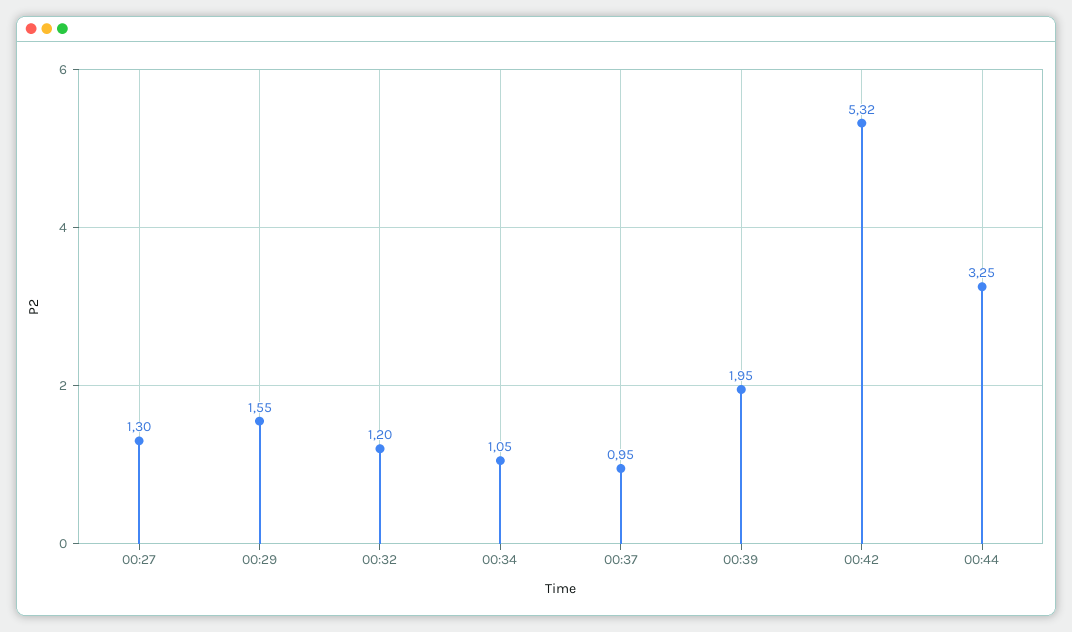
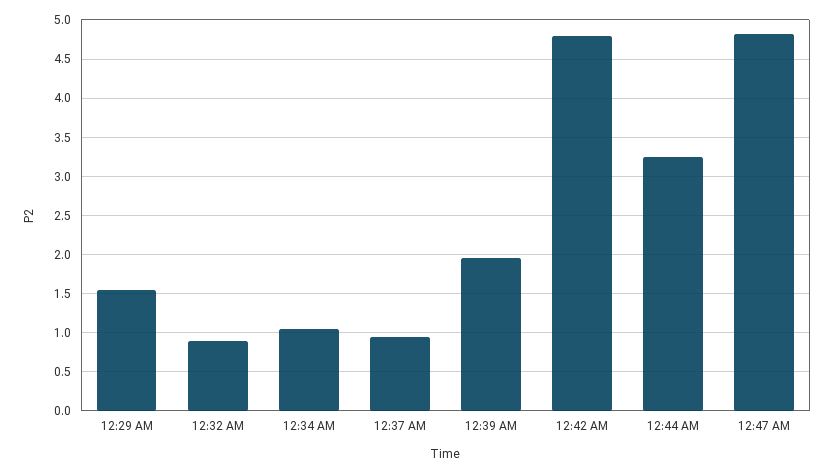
00:27: 1.3 -> none
00:32: 1.2 -> 0.9
00:42: 5.32 -> 4.8
12:47 AM: none -> 4.8

